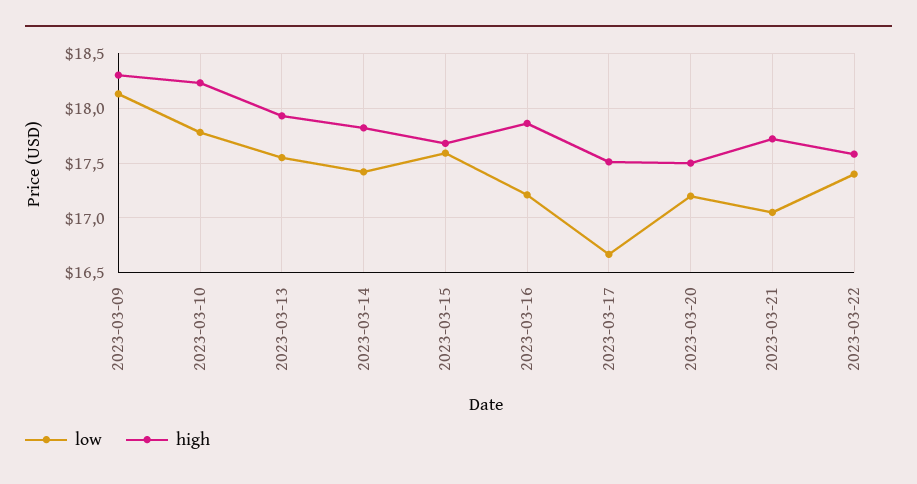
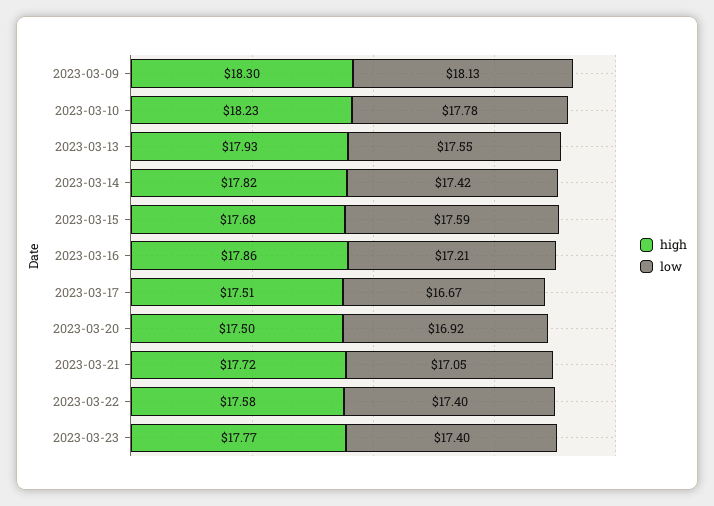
low, 2023-03-20: 17.2 -> 16.92
high, 2023-03-23: none -> 17.77
low, 2023-03-23: none -> 17.4

